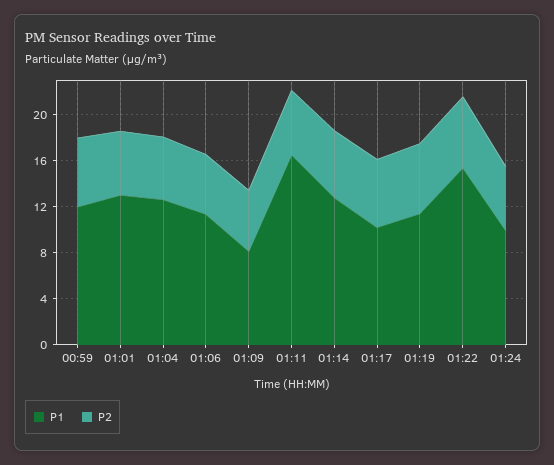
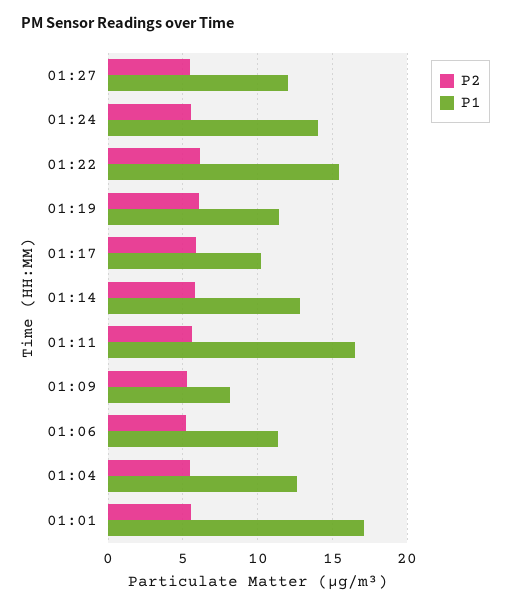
P1, 00:59: 12 -> none
P2, 00:59: 6 -> none
P1, 01:01: 13 -> 17
P1, 01:24: 10 -> 14
P2, 01:27: none -> 5.5
P1, 01:27: none -> 12

